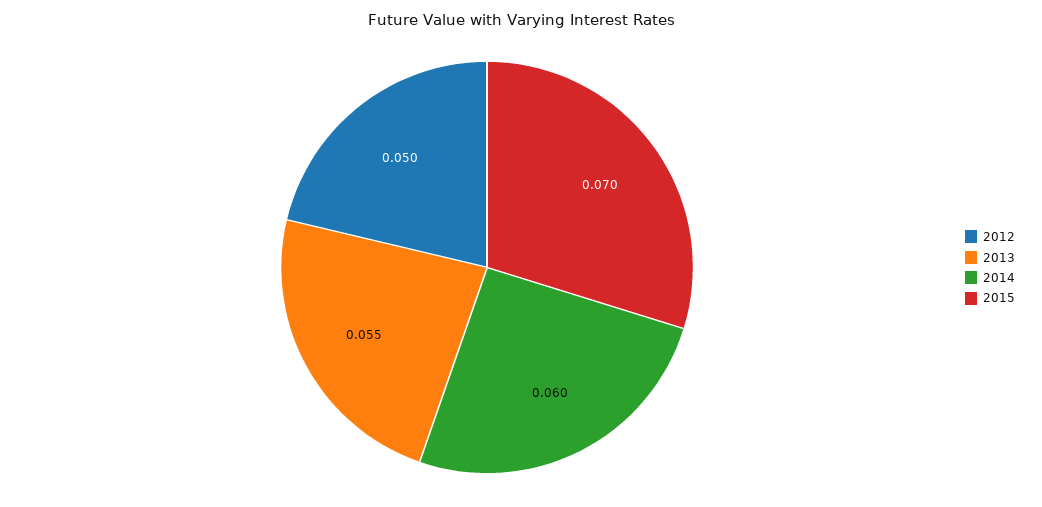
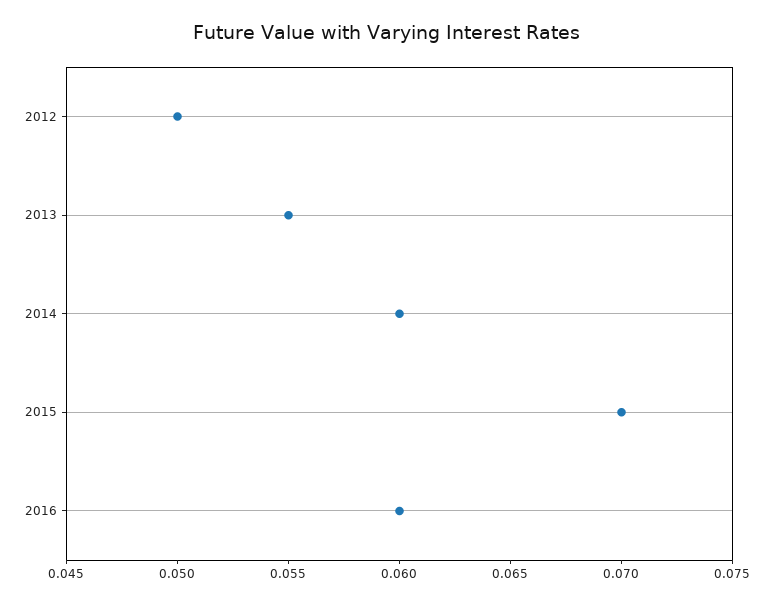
2016: none -> 0.06

